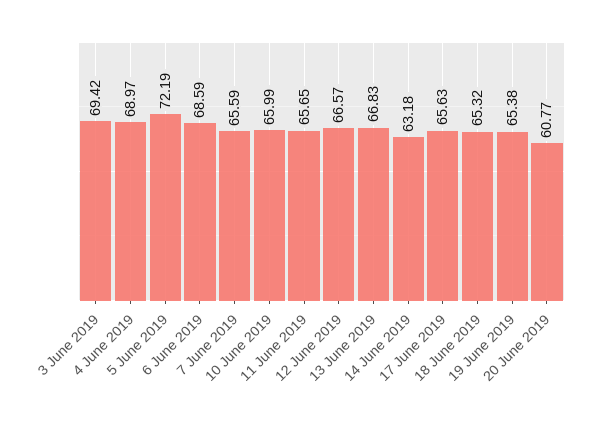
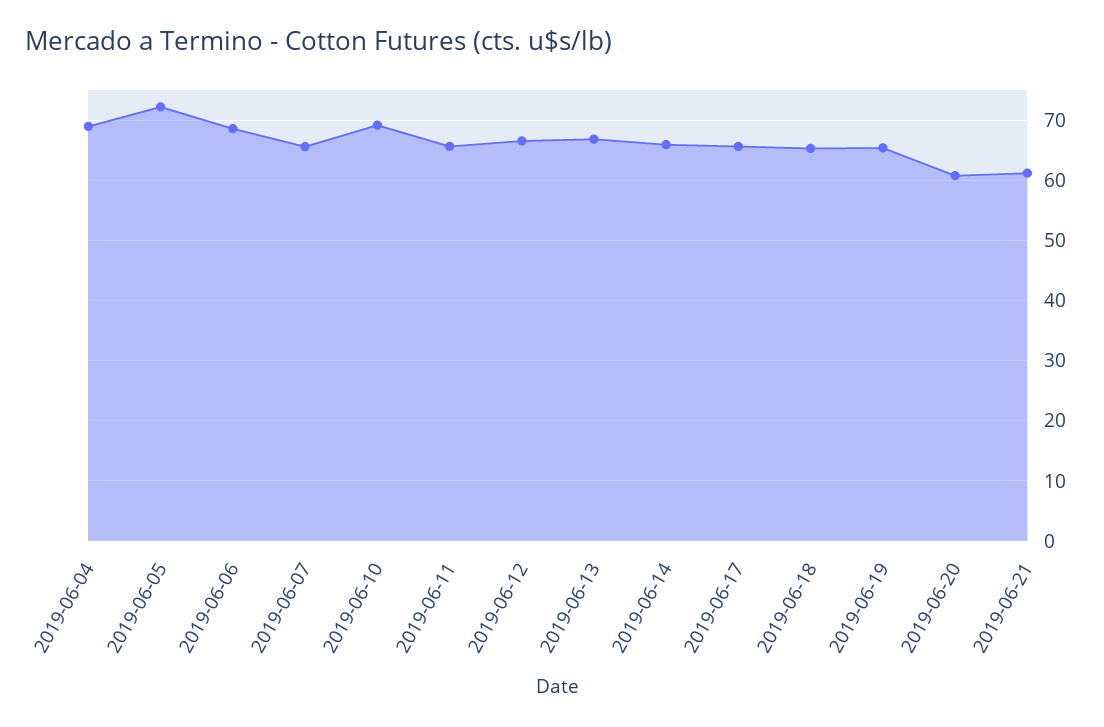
3 June 2019: 69.42 -> none
10 June 2019: 65.99 -> 69
14 June 2019: 63.18 -> 66
2019-06-21: none -> 61

